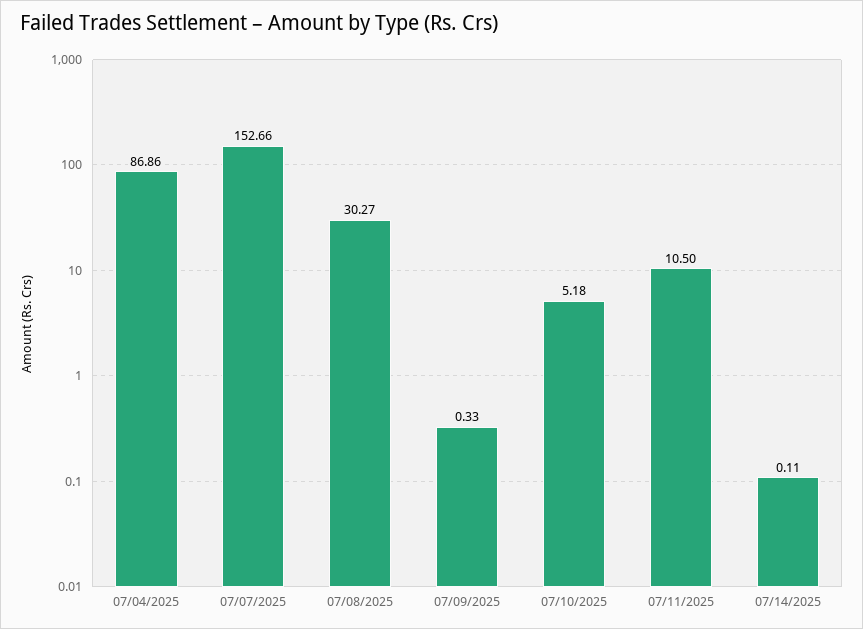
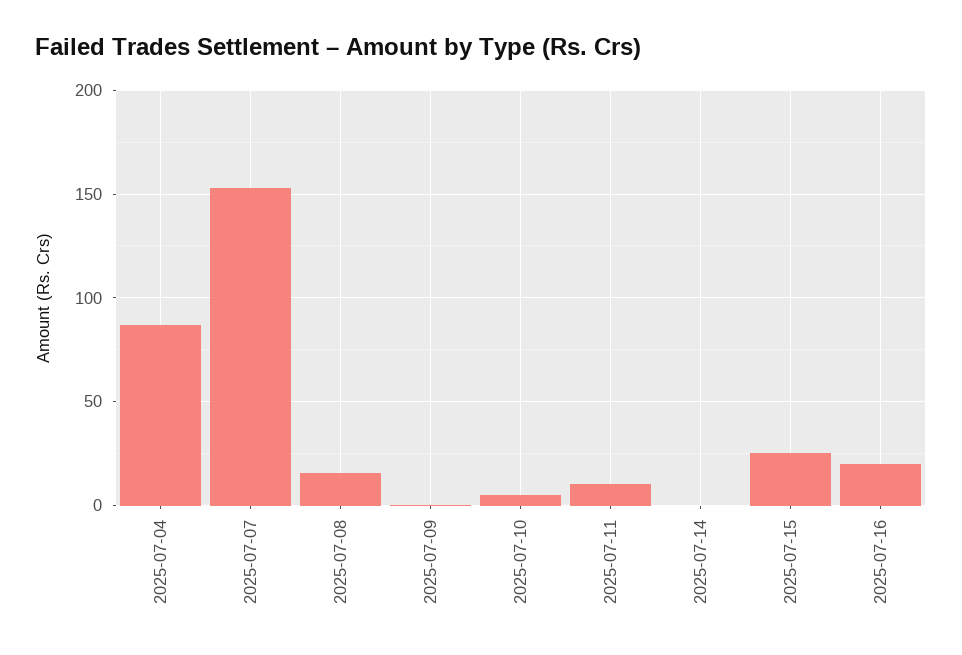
07/08/2025: 30.27 -> 15
2025-07-15: none -> 25
2025-07-16: none -> 20

